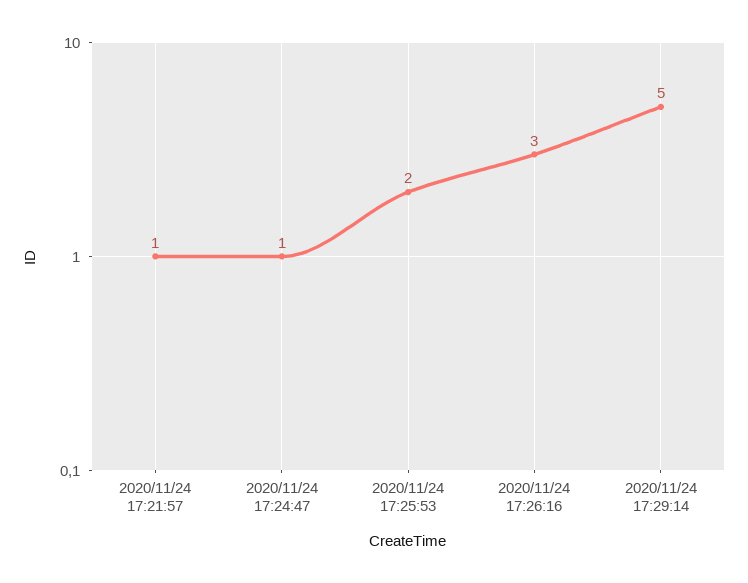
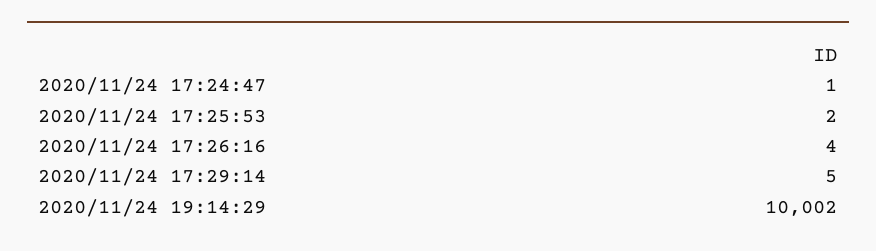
2020/11/24 17:21:57: 1 -> none
2020/11/24 17:26:16: 3 -> 4
2020/11/24 19:14:29: none -> 10002

